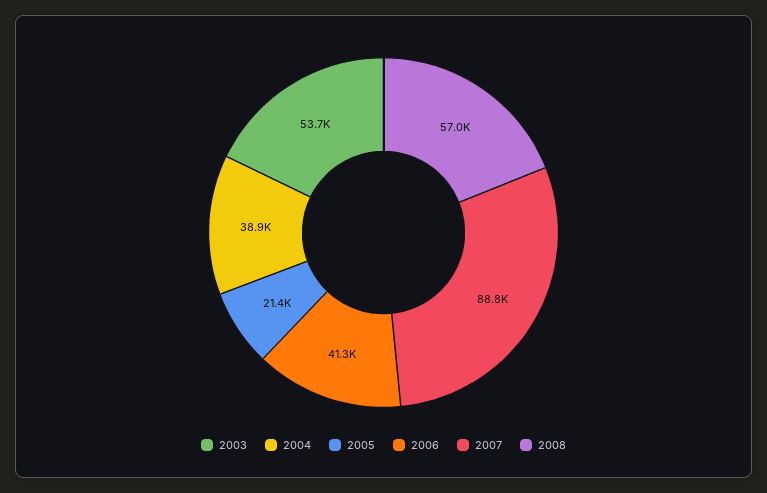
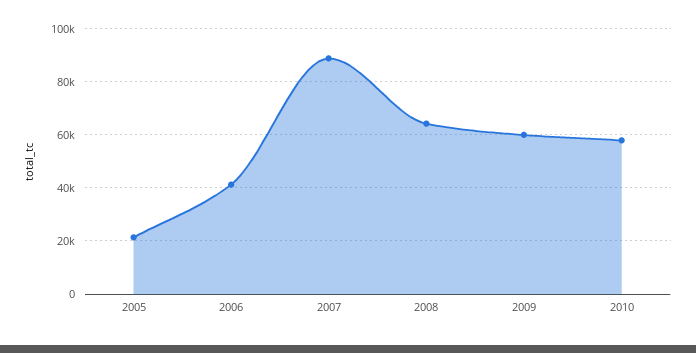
2003: 53700 -> none
2004: 38900 -> none
2008: 57000 -> 65000
2009: none -> 60000
2010: none -> 57500

